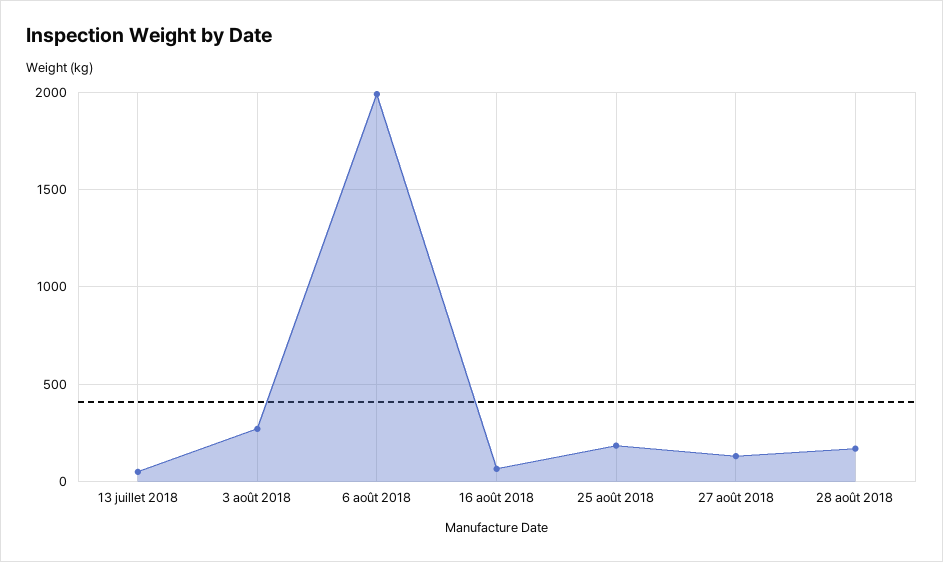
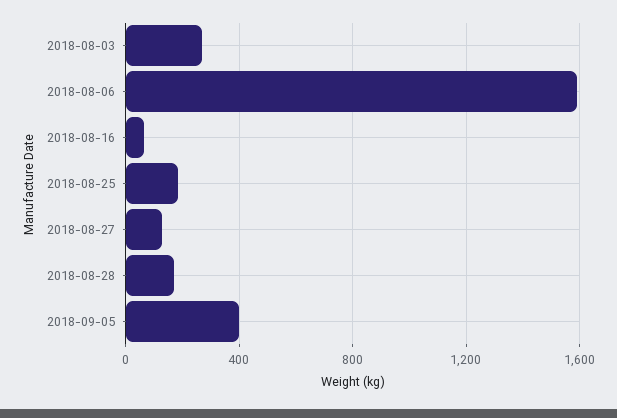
13 juillet 2018: 50 -> none
6 août 2018: 2000 -> 1600
2018-09-05: none -> 400

